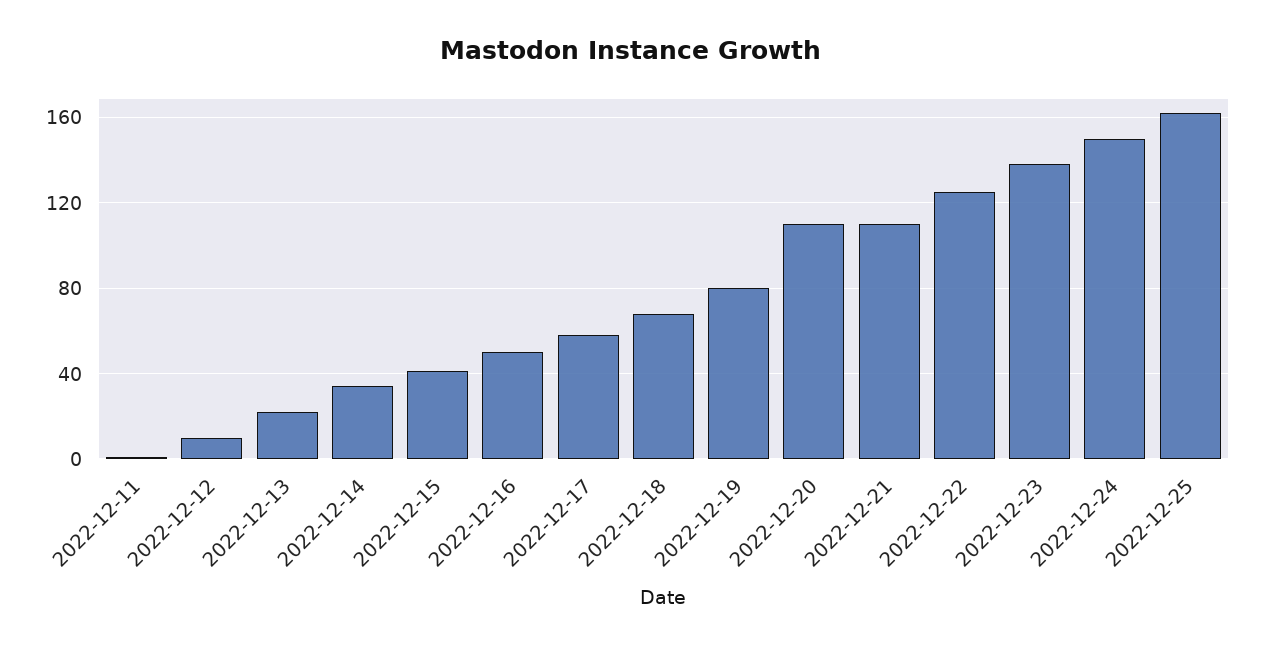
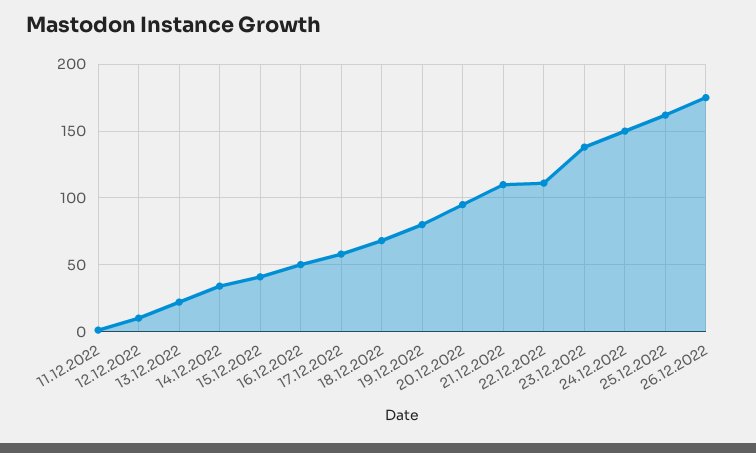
2022-12-20: 110 -> 95
2022-12-22: 125 -> 110
26.12.2022: none -> 175

